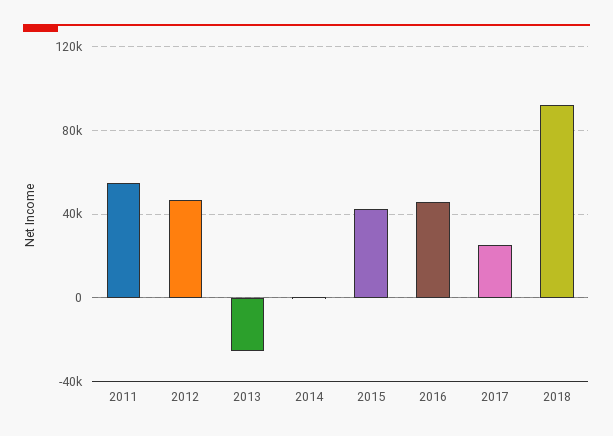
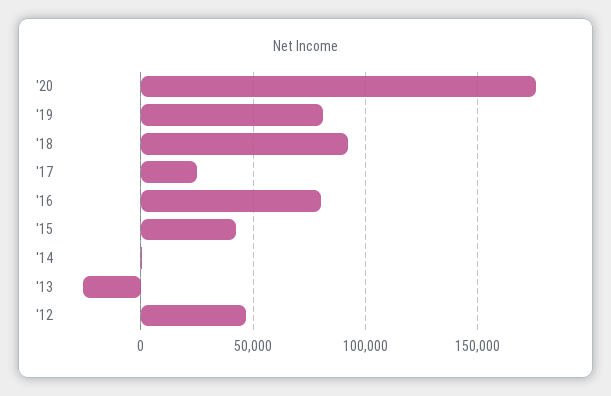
2011: 55000 -> none
2016: 45000 -> 80000
'20: none -> 175000
'19: none -> 80000

